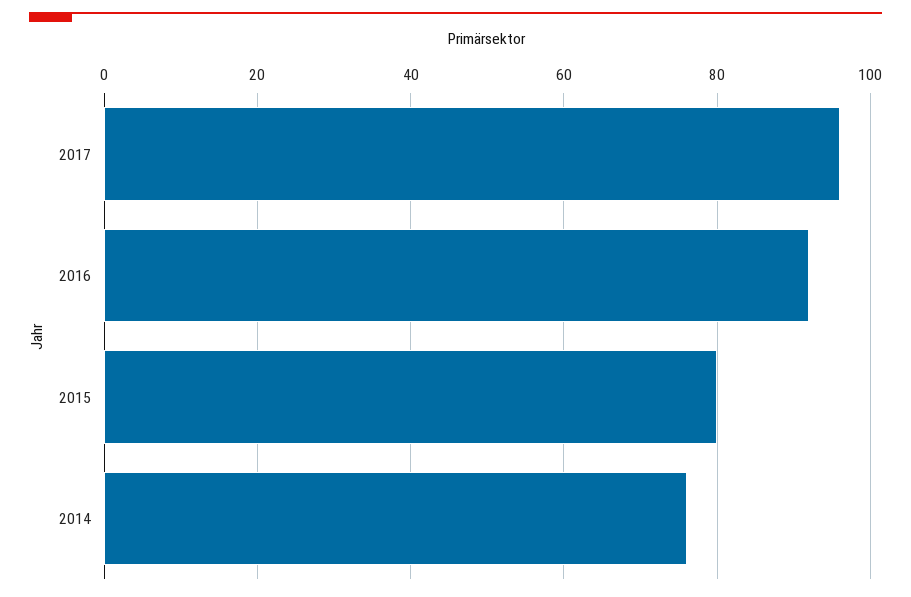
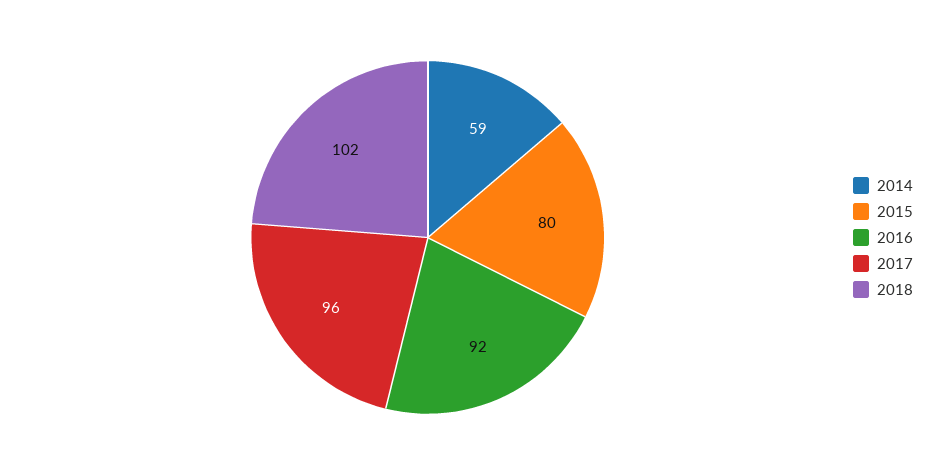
2014: 75 -> 59
2018: none -> 102

